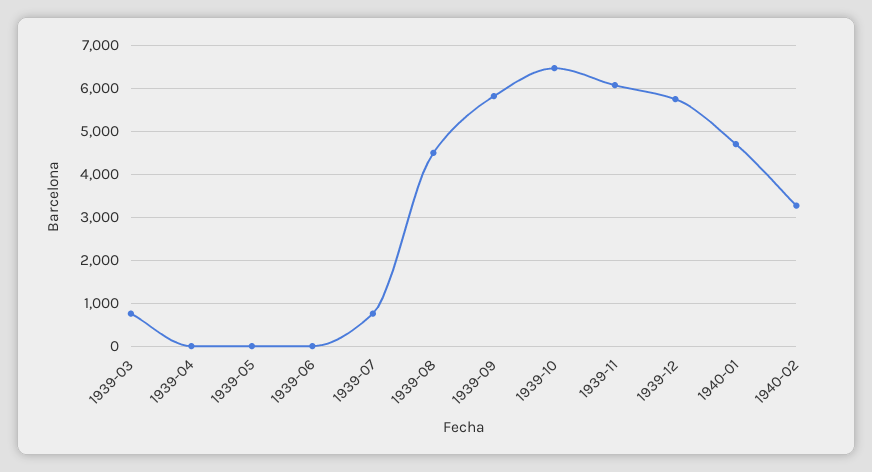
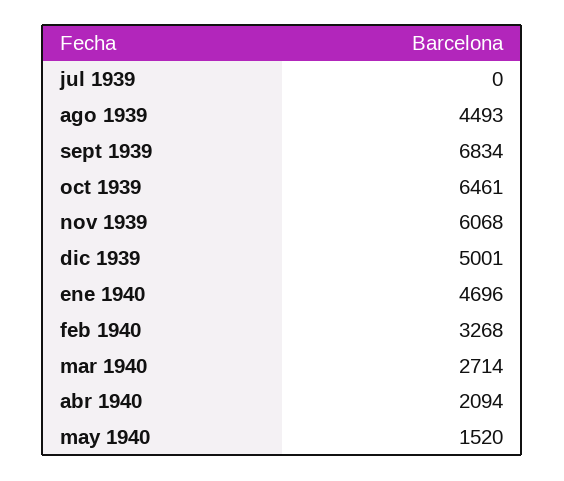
1939-03: 800 -> none
1939-04: 0 -> none
1939-05: 0 -> none
1939-06: 0 -> none
1939-07: 800 -> 0
1939-09: 5800 -> 6834
1939-12: 5800 -> 5001
mar 1940: none -> 2714
abr 1940: none -> 2094
may 1940: none -> 1520

